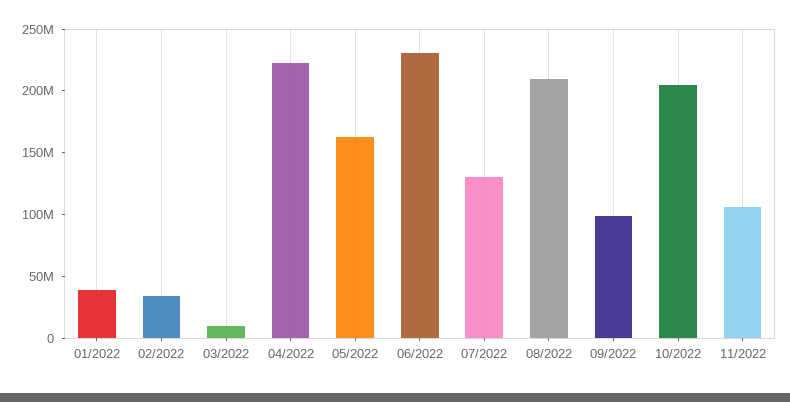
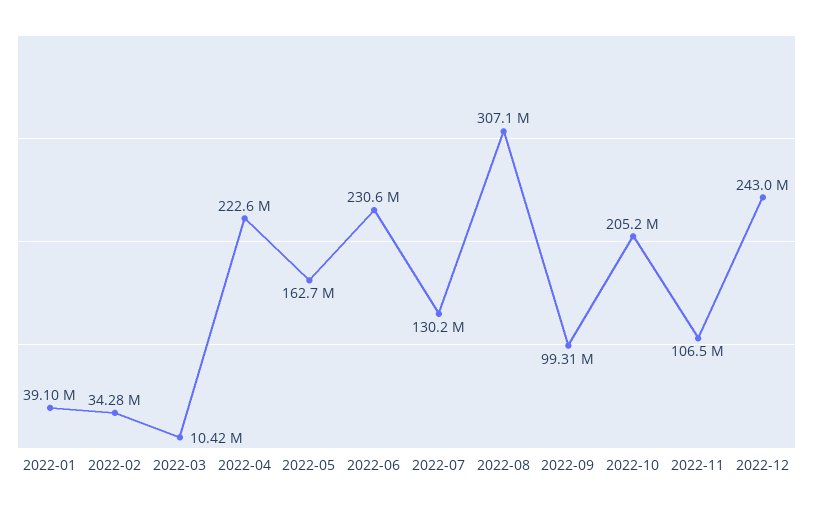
08/2022: 210000000 -> 307100000
2022-12: none -> 243000000

